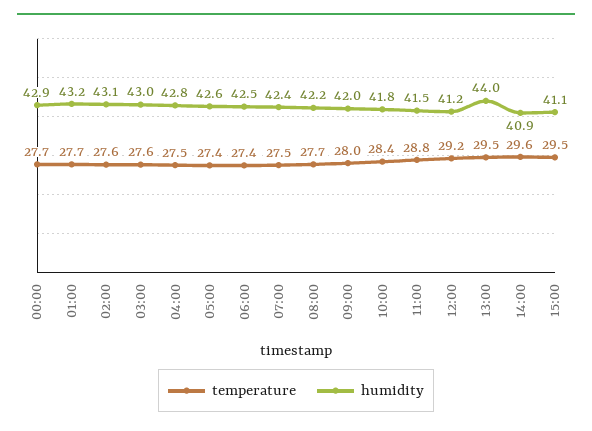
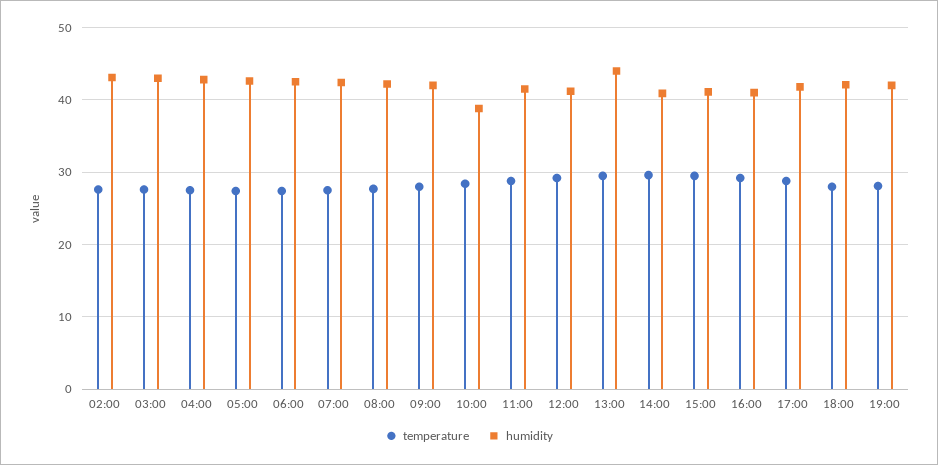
temperature, 00:00: 27.7 -> none
humidity, 00:00: 42.9 -> none
temperature, 01:00: 27.7 -> none
humidity, 01:00: 43.2 -> none
humidity, 10:00: 41.8 -> 39
temperature, 16:00: none -> 29
humidity, 16:00: none -> 41
temperature, 17:00: none -> 29
humidity, 17:00: none -> 42
temperature, 18:00: none -> 28
humidity, 18:00: none -> 42
temperature, 19:00: none -> 28
humidity, 19:00: none -> 42

